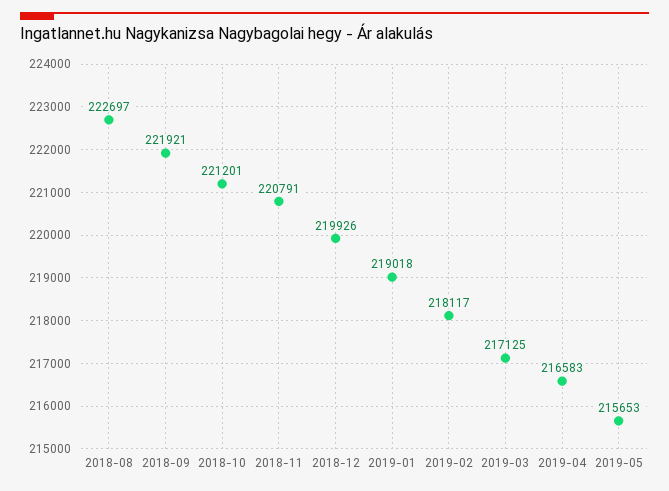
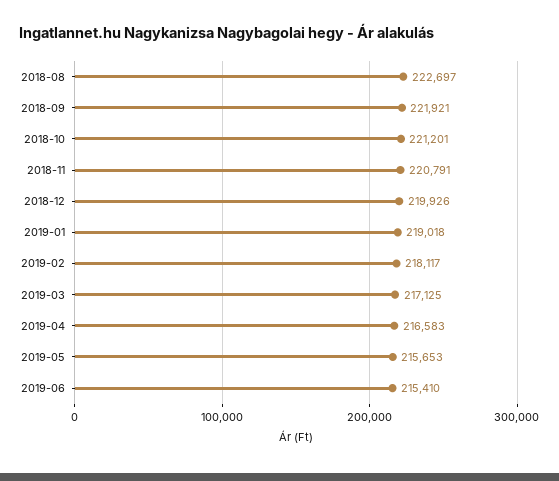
2019-06: none -> 215410

